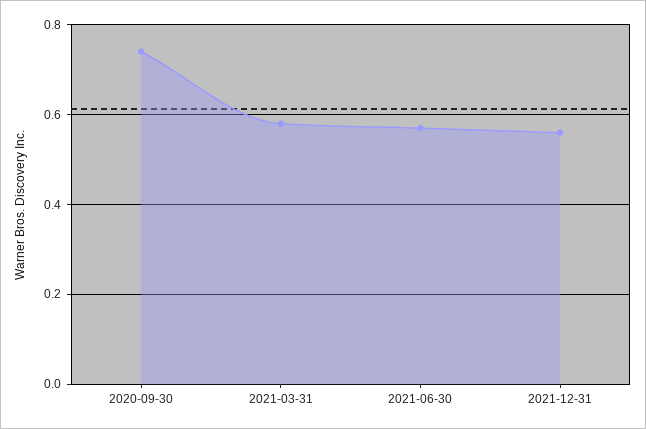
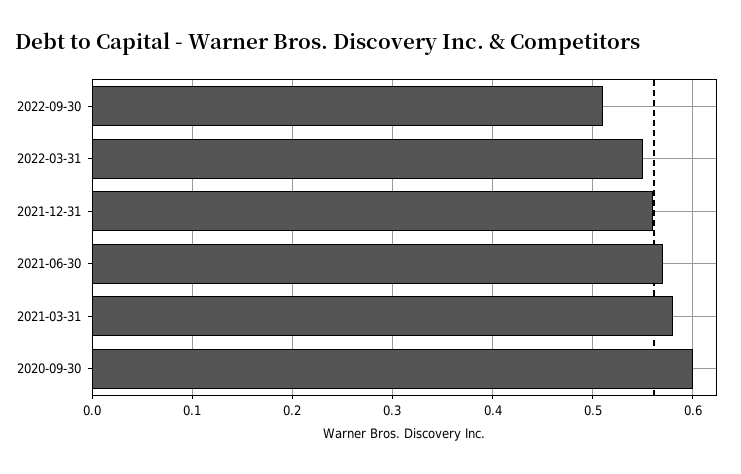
2020-09-30: 0.75 -> 0.6
2022-09-30: none -> 0.51
2022-03-31: none -> 0.55

